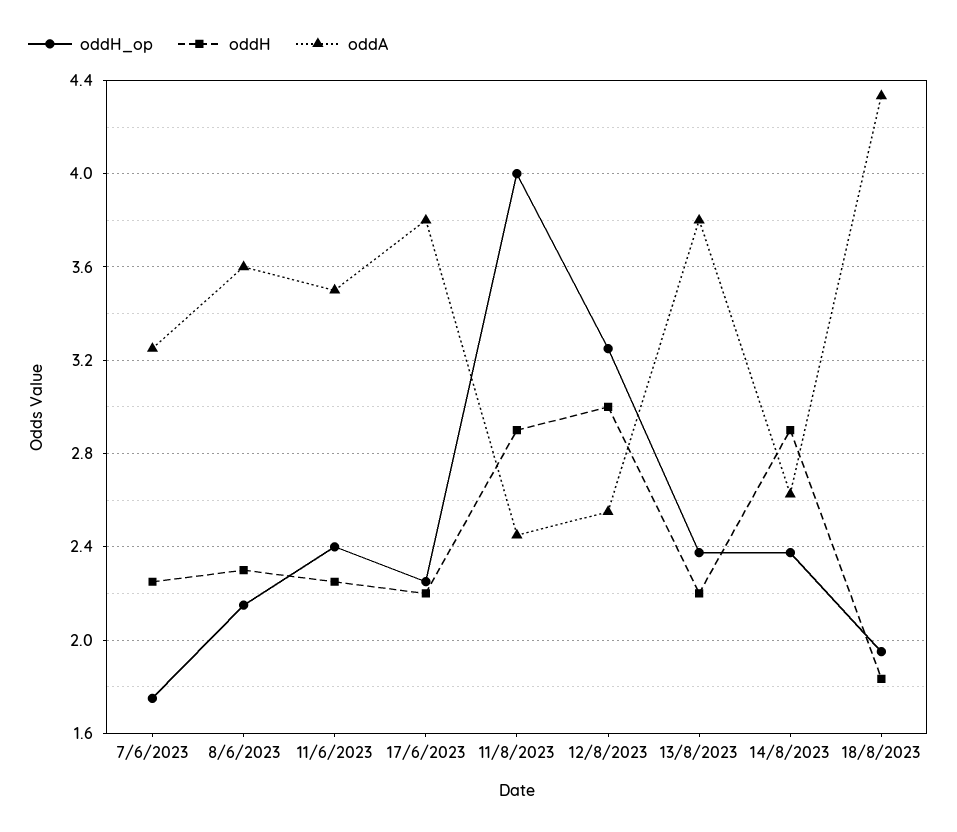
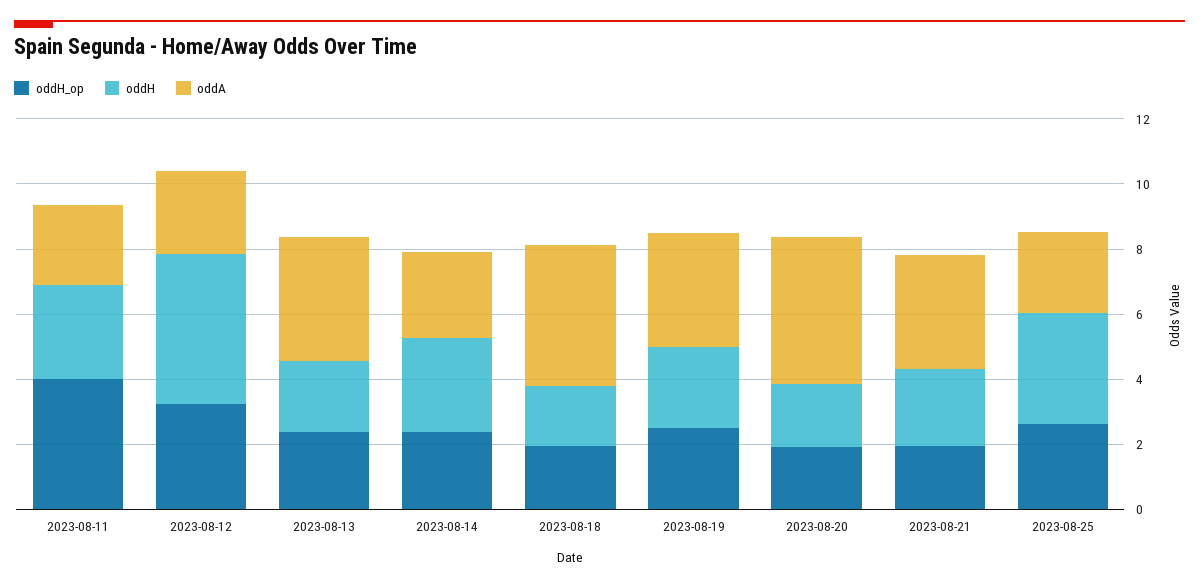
oddH_op, 7/6/2023: 1.75 -> none
oddH, 7/6/2023: 2.25 -> none
oddA, 7/6/2023: 3.25 -> none
oddH_op, 8/6/2023: 2.15 -> none
oddH, 8/6/2023: 2.3 -> none
oddA, 8/6/2023: 3.6 -> none
oddH_op, 11/6/2023: 2.4 -> none
oddH, 11/6/2023: 2.25 -> none
oddA, 11/6/2023: 3.5 -> none
oddH_op, 17/6/2023: 2.25 -> none
oddH, 17/6/2023: 2.2 -> none
oddA, 17/6/2023: 3.8 -> none
oddH, 12/8/2023: 3 -> 4.5
oddH_op, 2023-08-19: none -> 2.5
oddH, 2023-08-19: none -> 2.5
oddA, 2023-08-19: none -> 3.5
oddH_op, 2023-08-20: none -> 2
oddH, 2023-08-20: none -> 2
oddA, 2023-08-20: none -> 4.5
oddH_op, 2023-08-21: none -> 2
oddH, 2023-08-21: none -> 2.5
oddA, 2023-08-21: none -> 3.5
oddH_op, 2023-08-25: none -> 2.5
oddH, 2023-08-25: none -> 3.5
oddA, 2023-08-25: none -> 2.5

